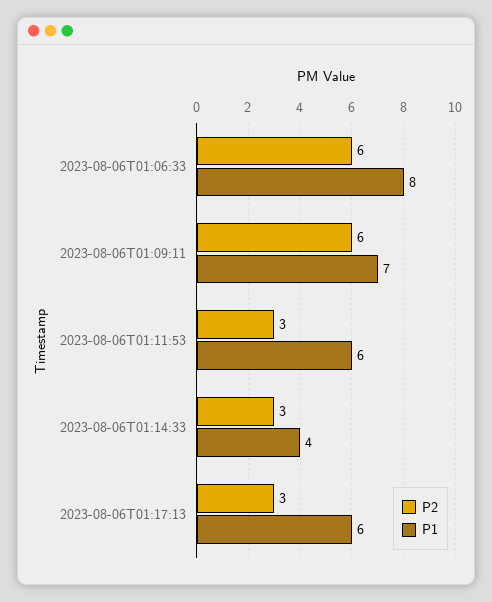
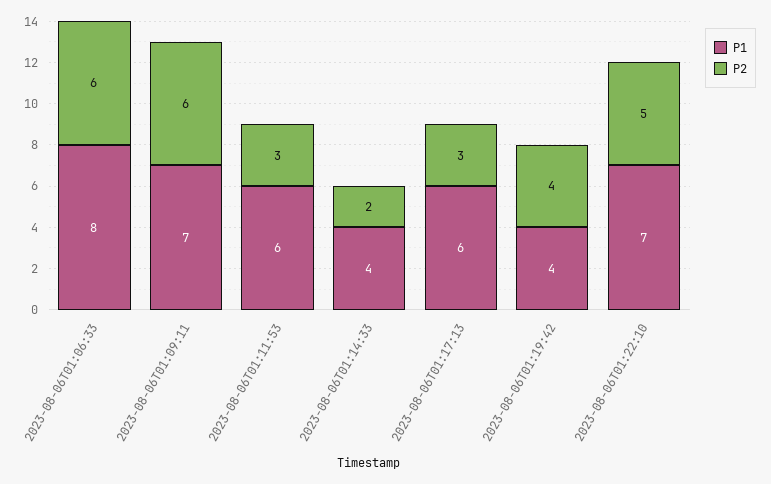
P2, 2023-08-06T01:14:33: 3 -> 2
P1, 2023-08-06T01:19:42: none -> 4
P2, 2023-08-06T01:19:42: none -> 4
P1, 2023-08-06T01:22:10: none -> 7
P2, 2023-08-06T01:22:10: none -> 5

